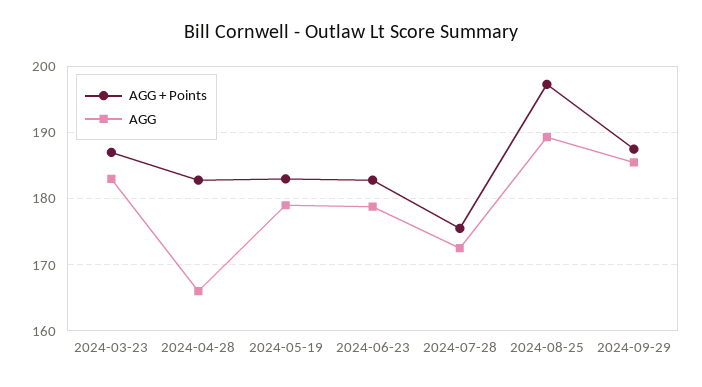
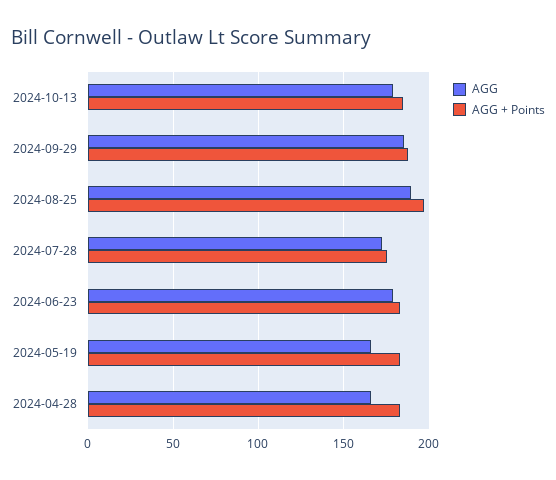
AGG + Points, 2024-03-23: 187 -> none
AGG, 2024-03-23: 183 -> none
AGG, 2024-05-19: 179 -> 165
AGG, 2024-10-13: none -> 180
AGG + Points, 2024-10-13: none -> 185

